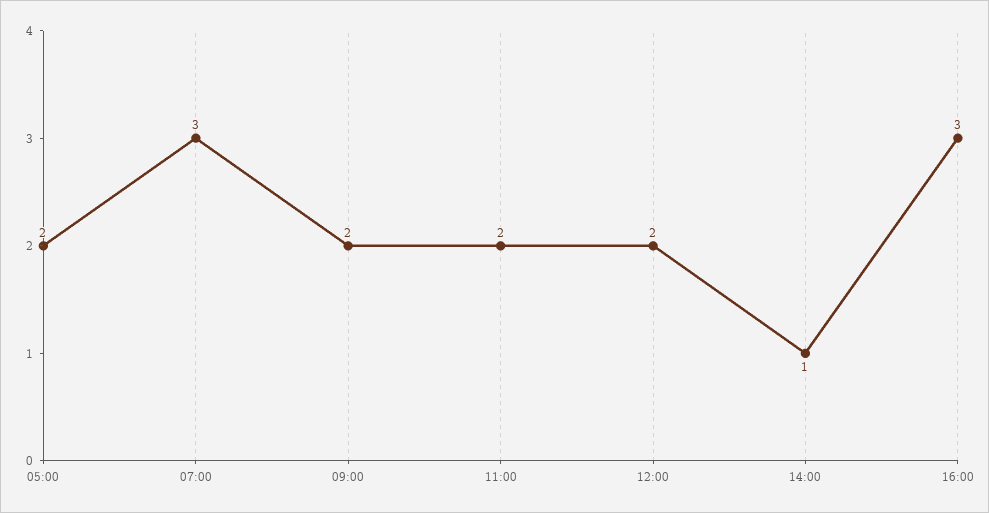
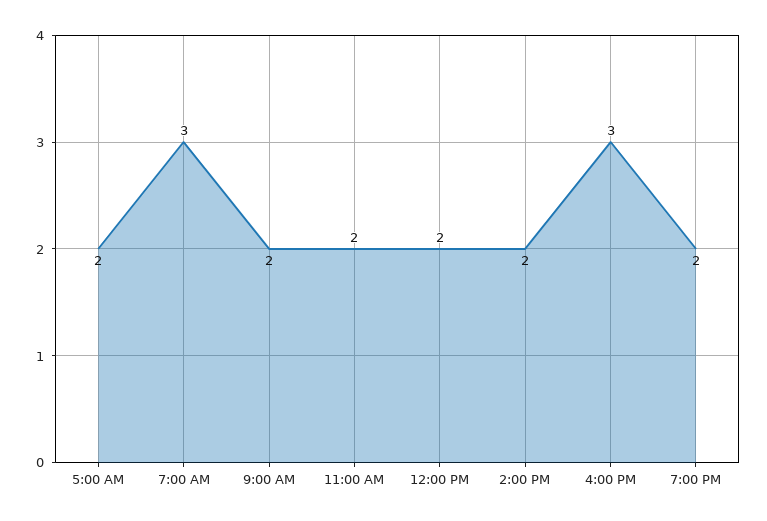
14:00: 1 -> 2
7:00 PM: none -> 2

